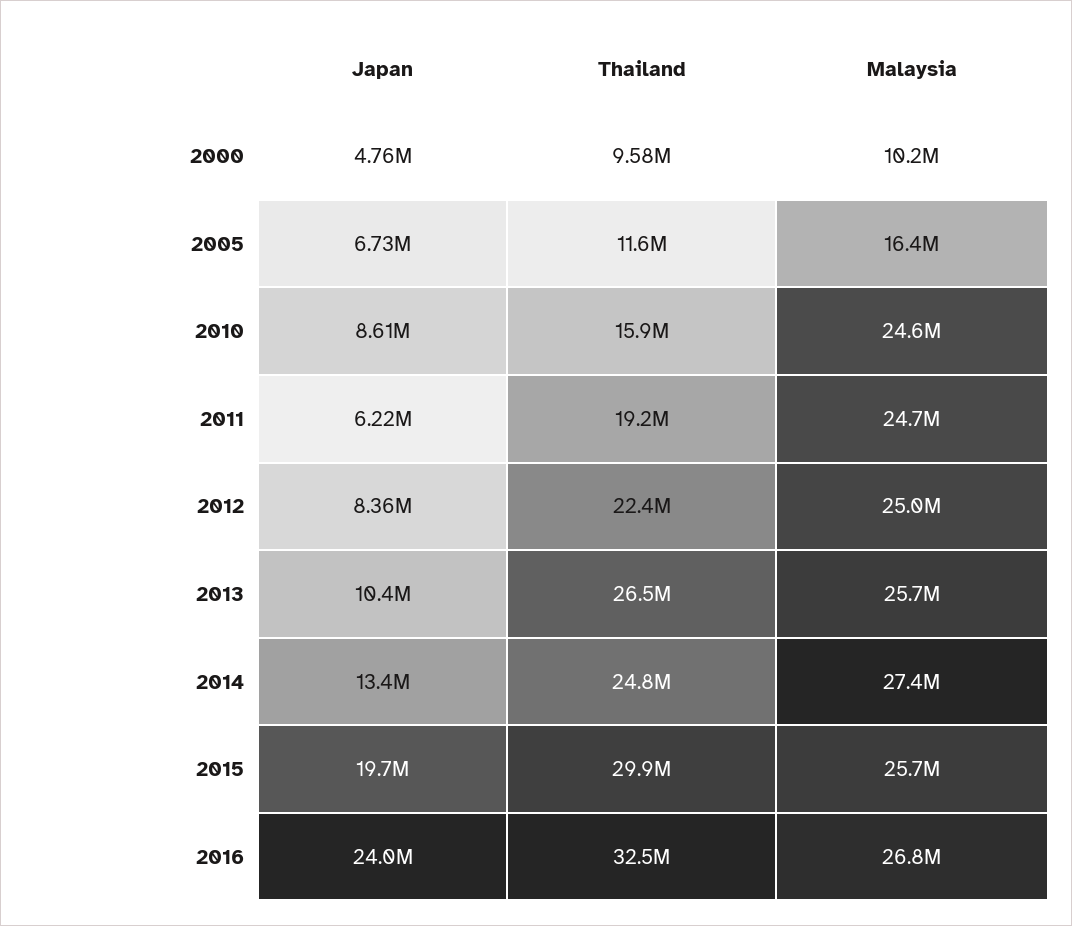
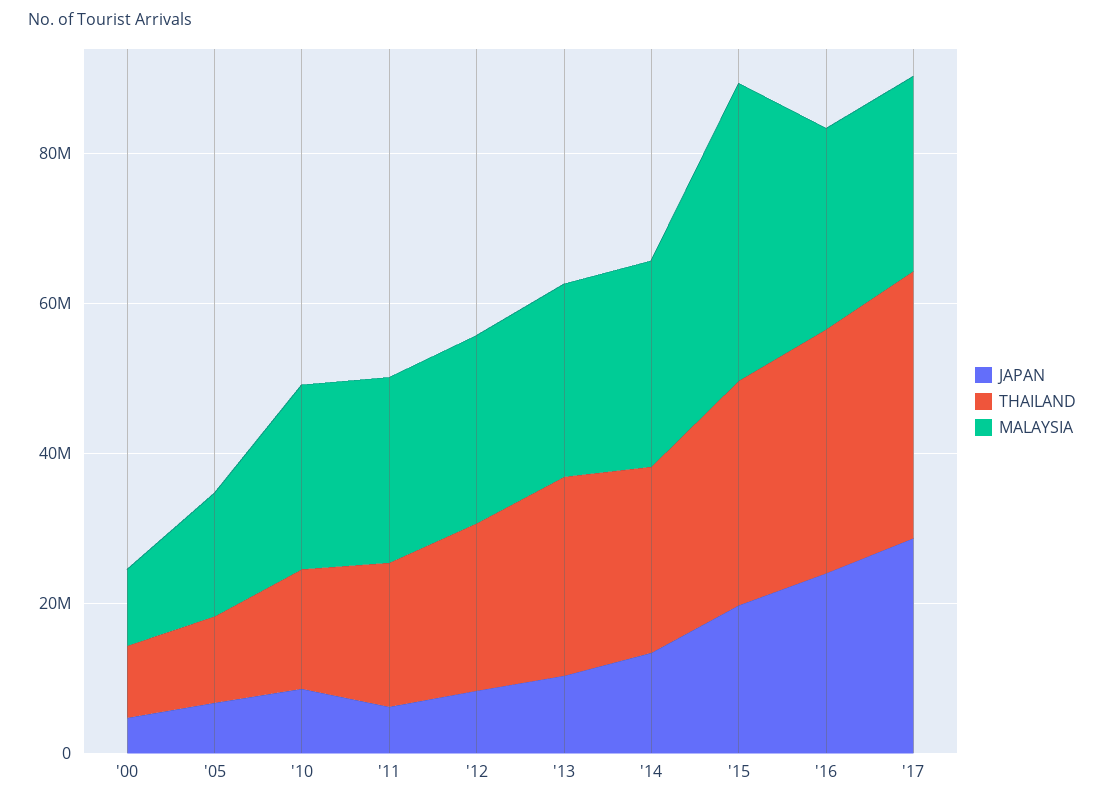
Malaysia, 2015: 25700000 -> 40000000
Japan, '17: none -> 30000000
Thailand, '17: none -> 35000000
Malaysia, '17: none -> 25000000

